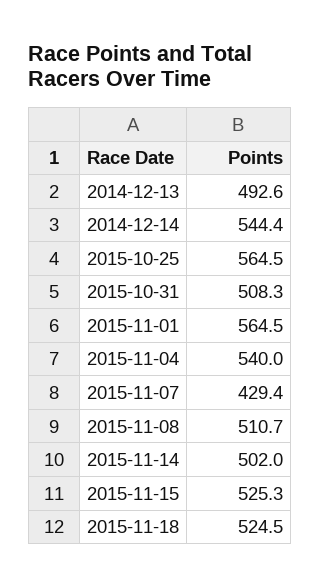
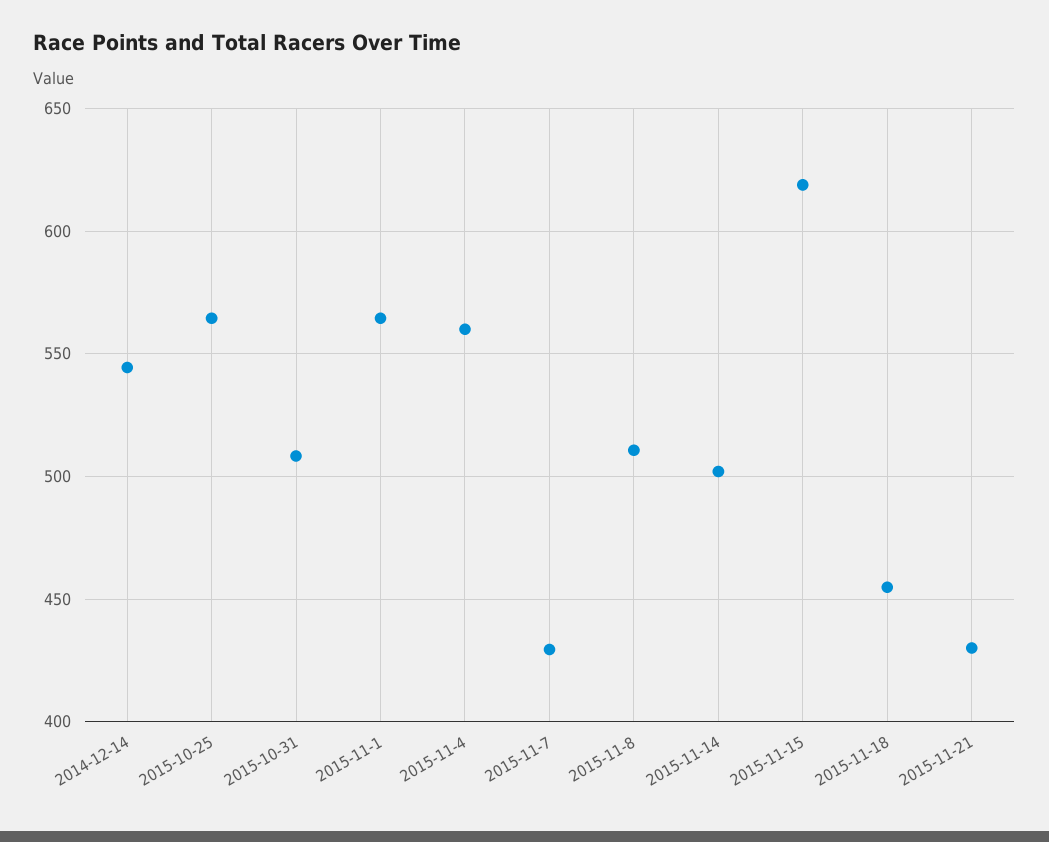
2014-12-13: 492.6 -> none
2015-11-04: 540 -> 560
2015-11-15: 525.3 -> 620
2015-11-18: 524.5 -> 455
2015-11-21: none -> 430

